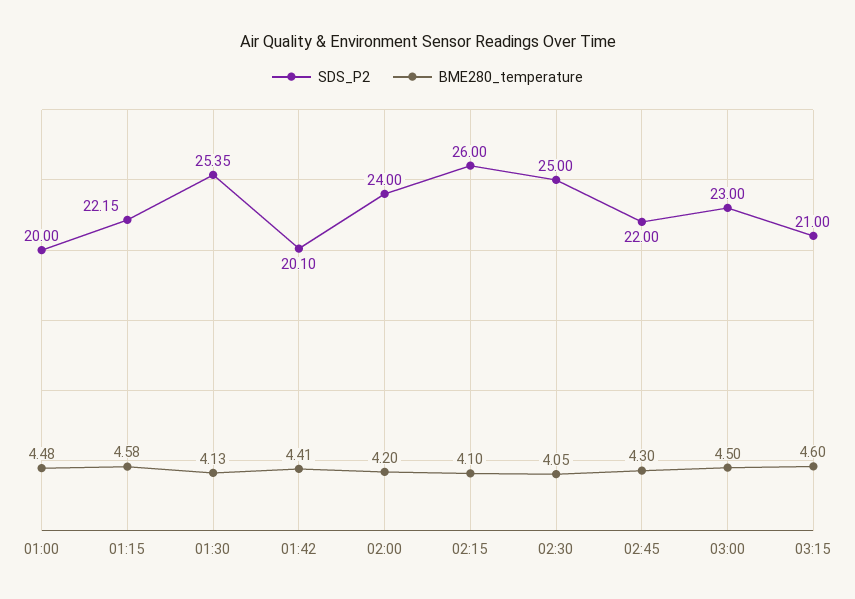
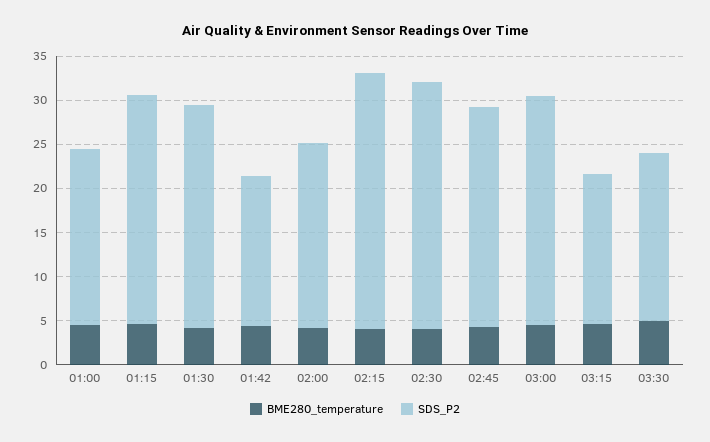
SDS_P2, 01:15: 22.15 -> 26
SDS_P2, 01:42: 20.1 -> 17
SDS_P2, 02:00: 24 -> 21
SDS_P2, 02:15: 26 -> 29
SDS_P2, 02:30: 25 -> 28
SDS_P2, 02:45: 22 -> 25
SDS_P2, 03:00: 23 -> 26
SDS_P2, 03:15: 21 -> 17
BME280_temperature, 03:30: none -> 5
SDS_P2, 03:30: none -> 19

